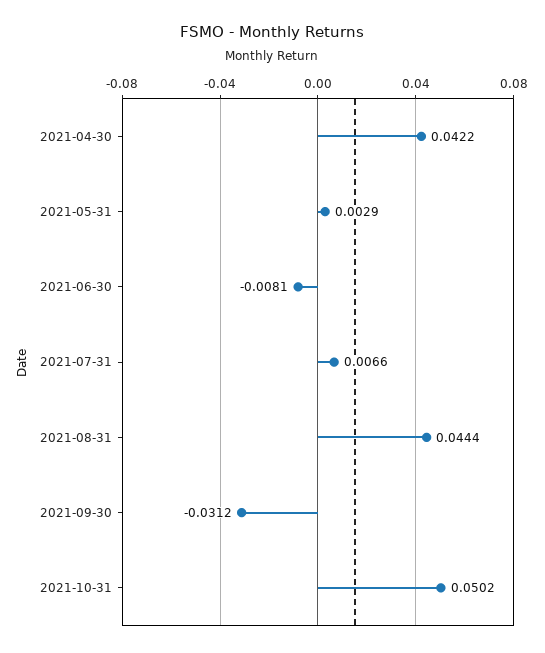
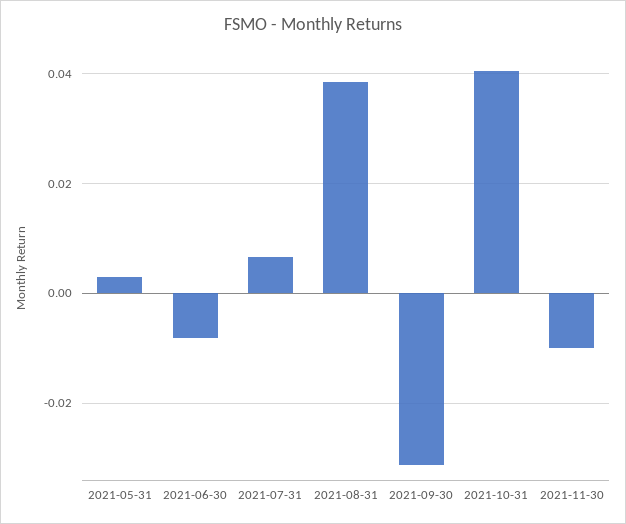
2021-04-30: 0.0422 -> none
2021-08-31: 0.0444 -> 0.038
2021-10-31: 0.0502 -> 0.04
2021-11-30: none -> -0.01

